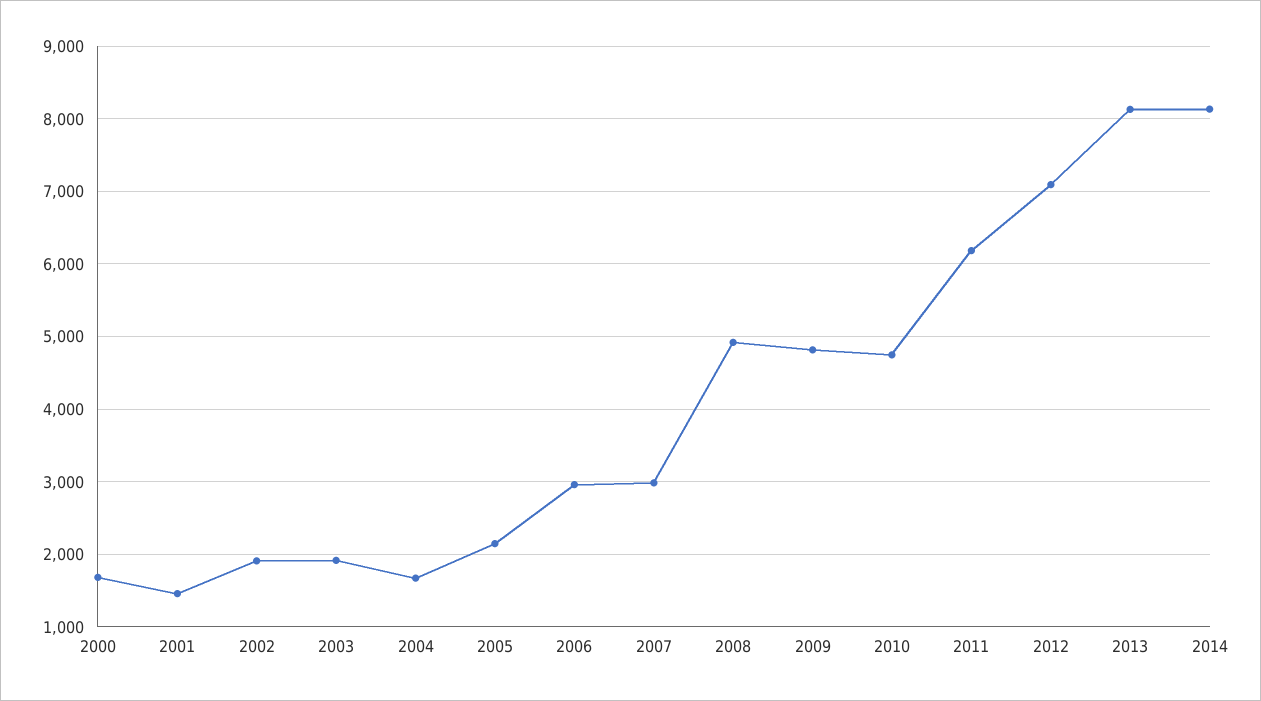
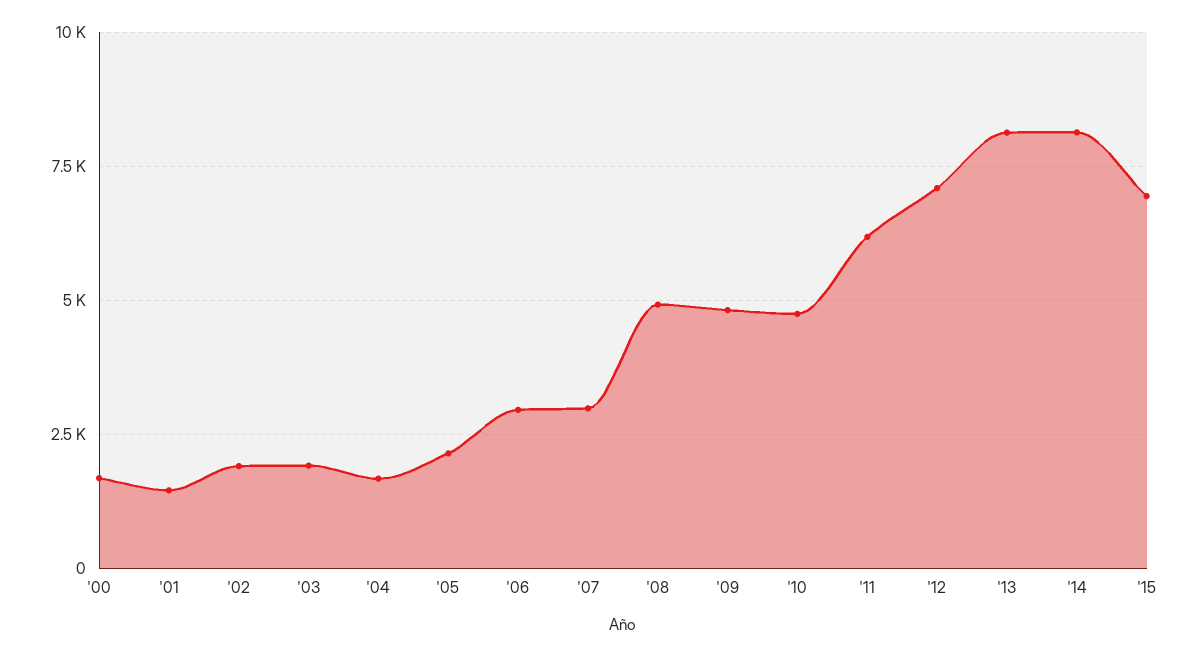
'15: none -> 7000

